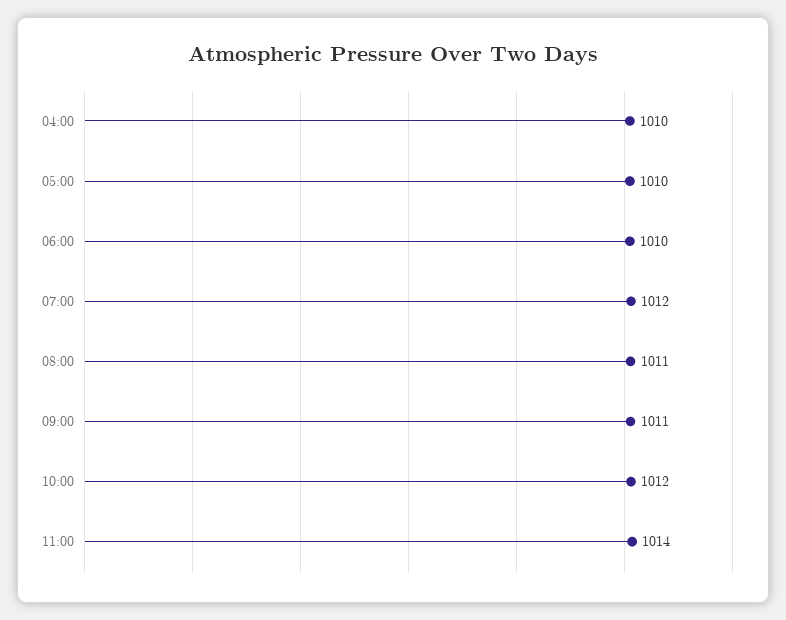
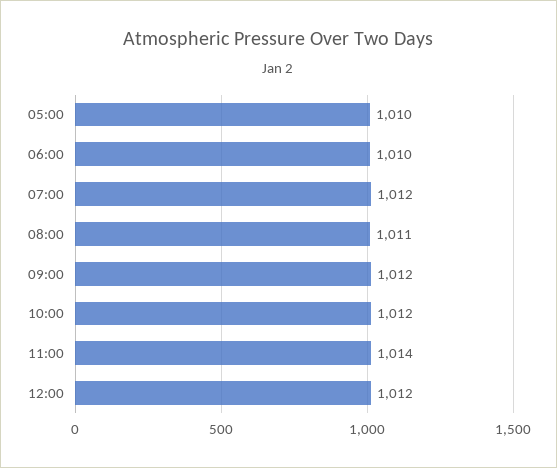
04:00: 1010 -> none
09:00: 1011 -> 1012
12:00: none -> 1012

